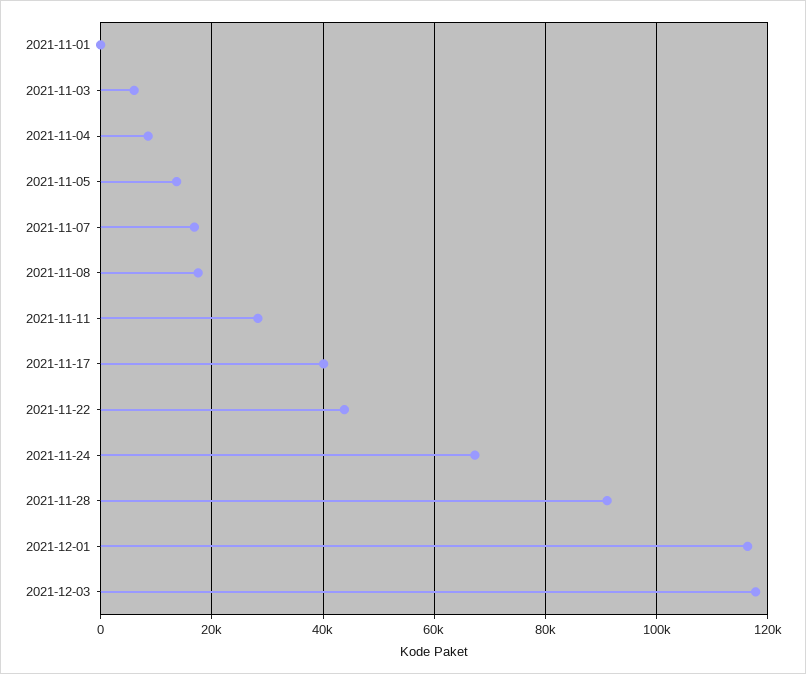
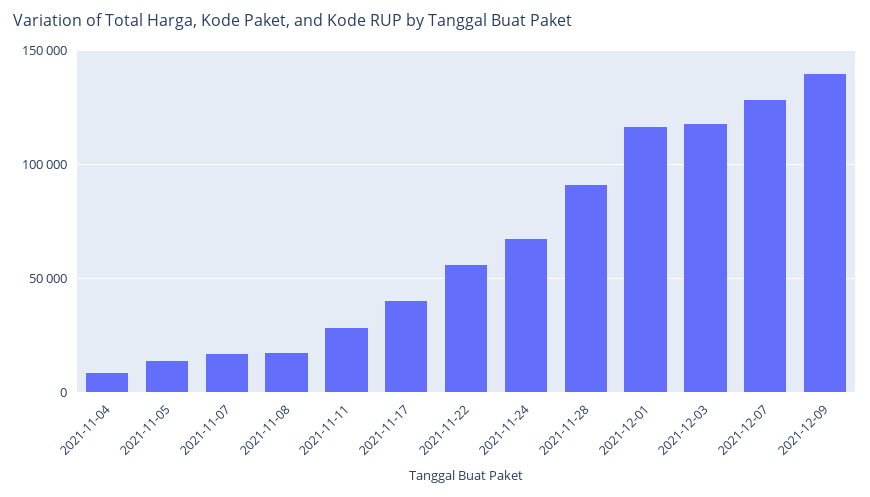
2021-11-01: 0 -> none
2021-11-03: 6000 -> none
2021-11-22: 44000 -> 55000
2021-12-07: none -> 130000
2021-12-09: none -> 140000

